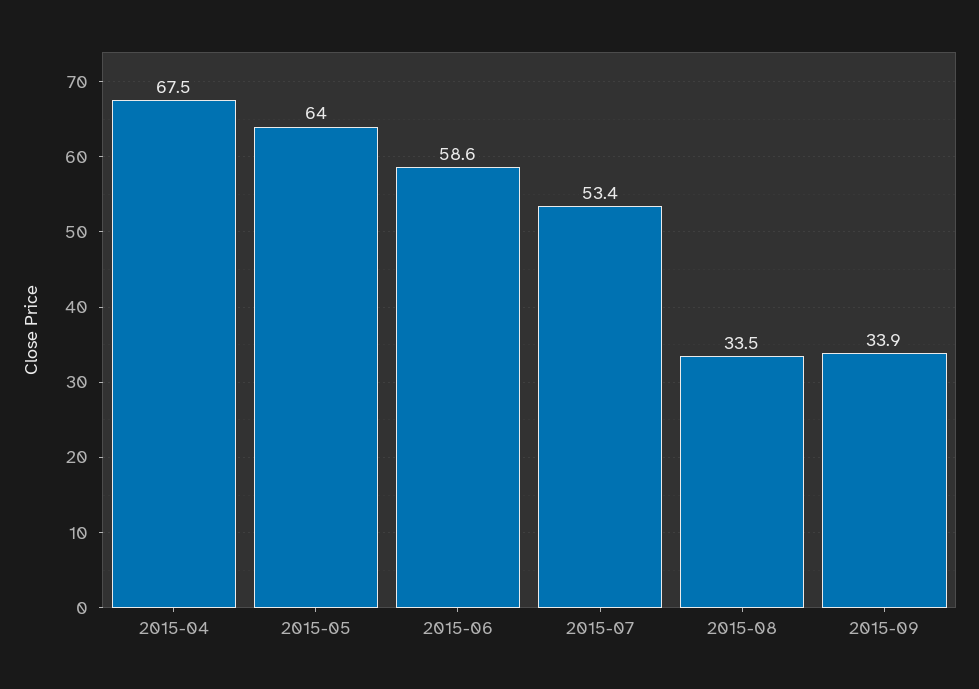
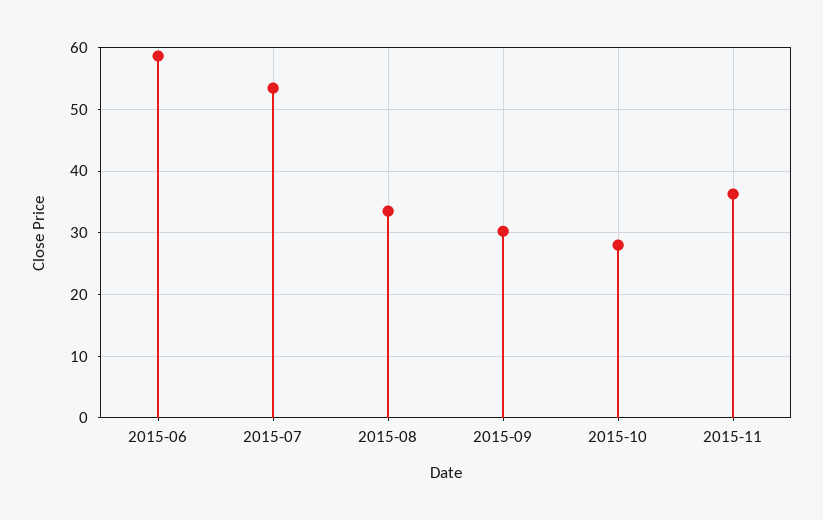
2015-04: 67.5 -> none
2015-05: 64 -> none
2015-09: 33.9 -> 30
2015-10: none -> 28
2015-11: none -> 36

